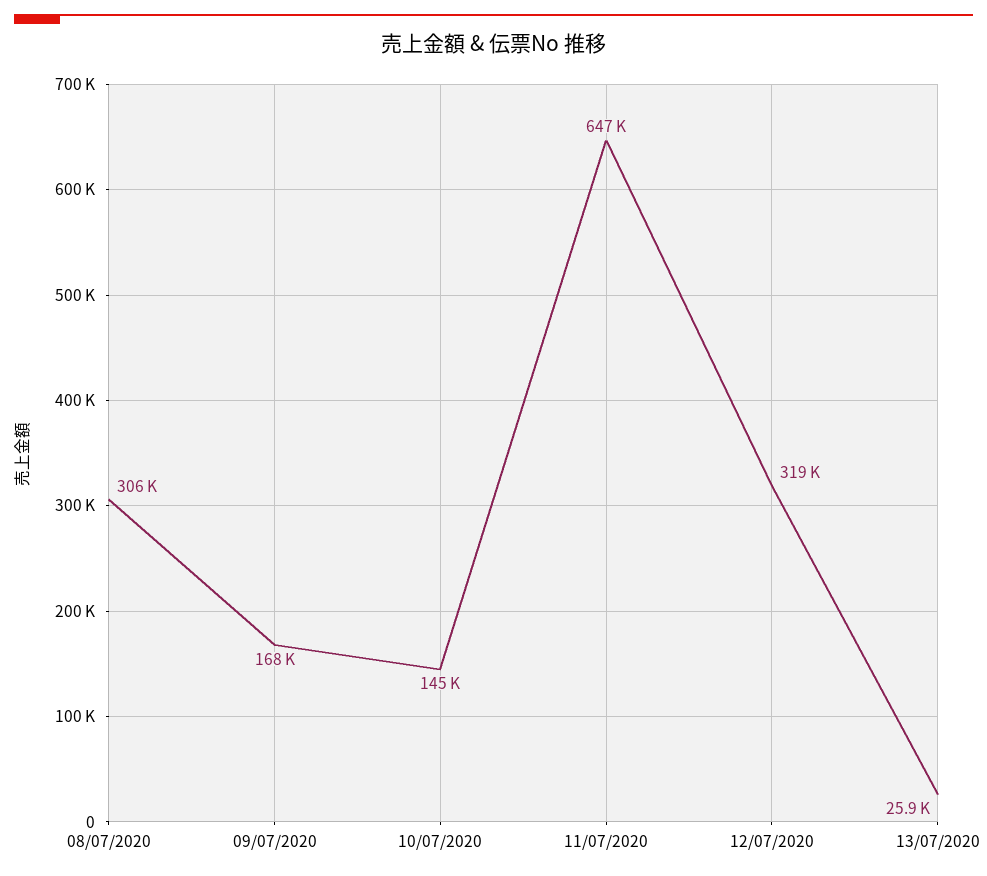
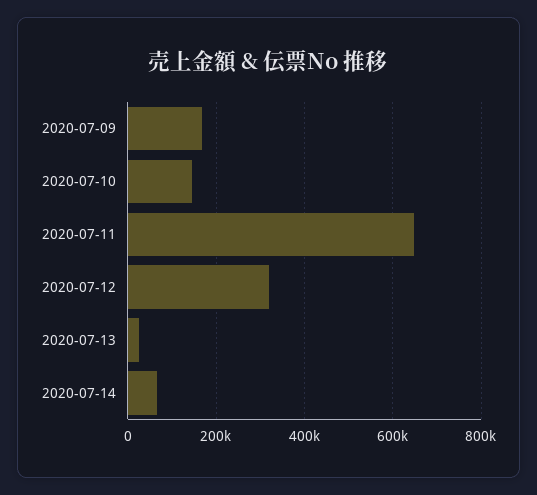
08/07/2020: 306000 -> none
2020-07-14: none -> 60000

